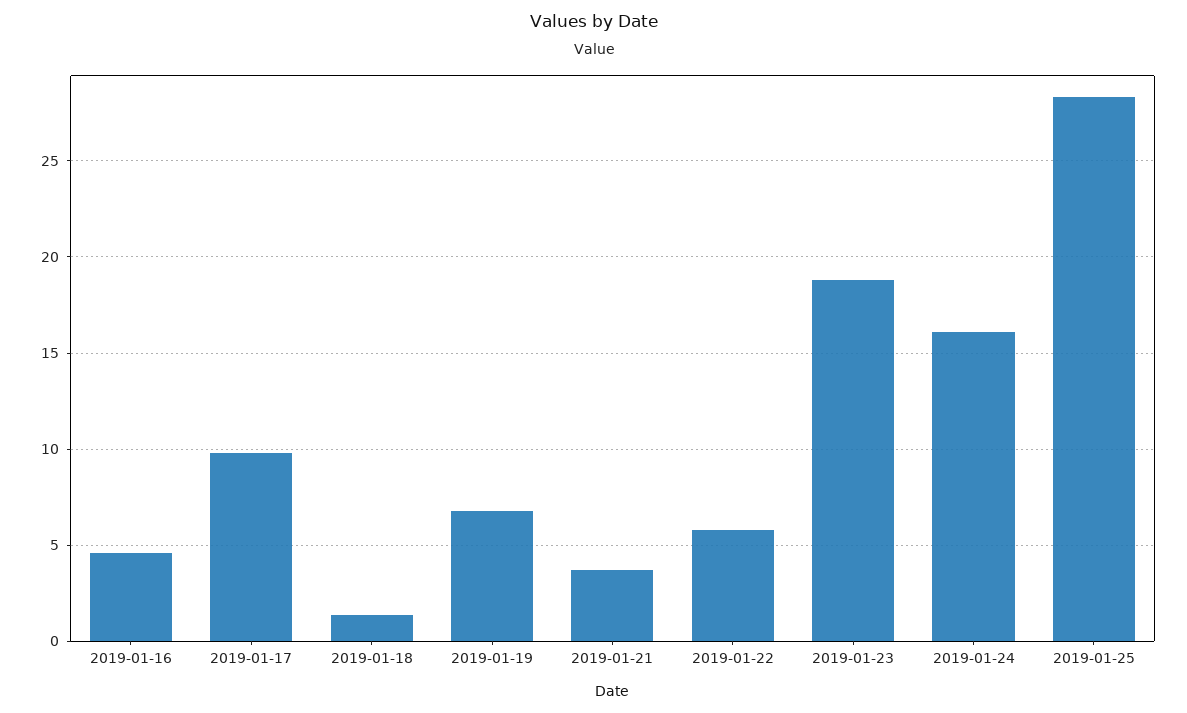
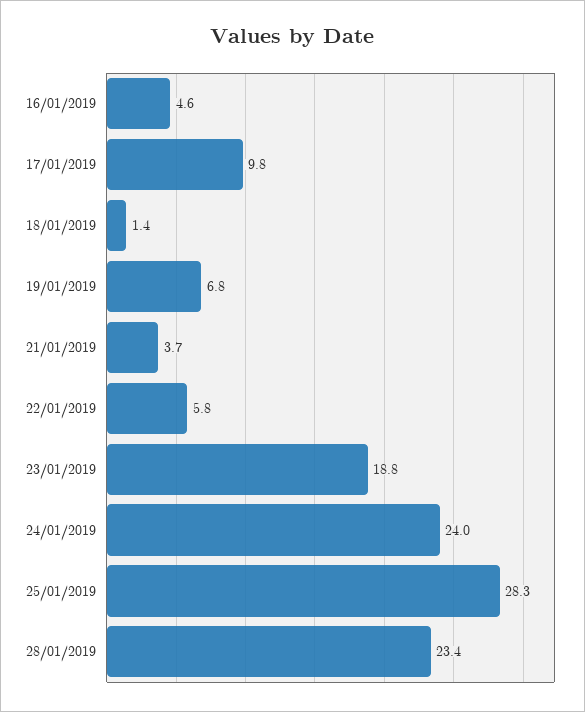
2019-01-24: 16 -> 24
28/01/2019: none -> 23.4

